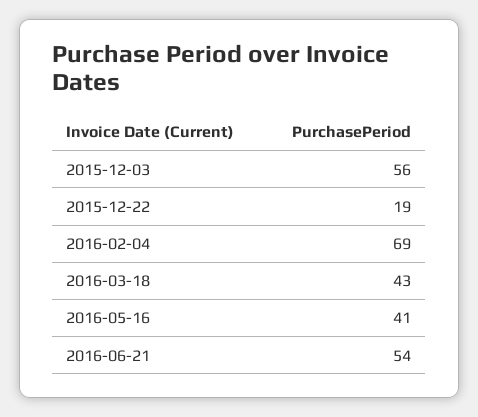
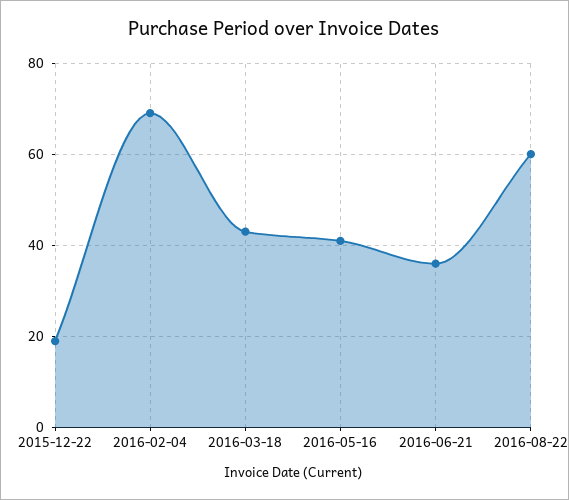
2015-12-03: 56 -> none
2016-06-21: 54 -> 35
2016-08-22: none -> 60

